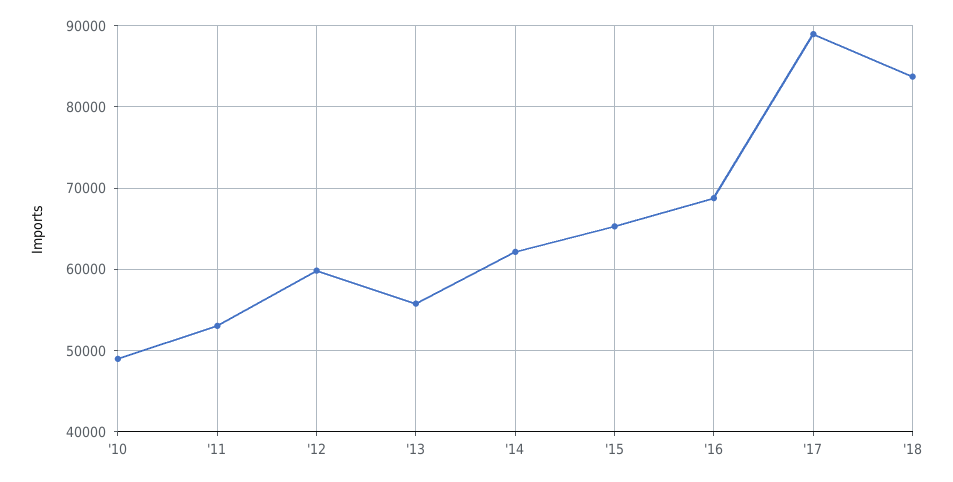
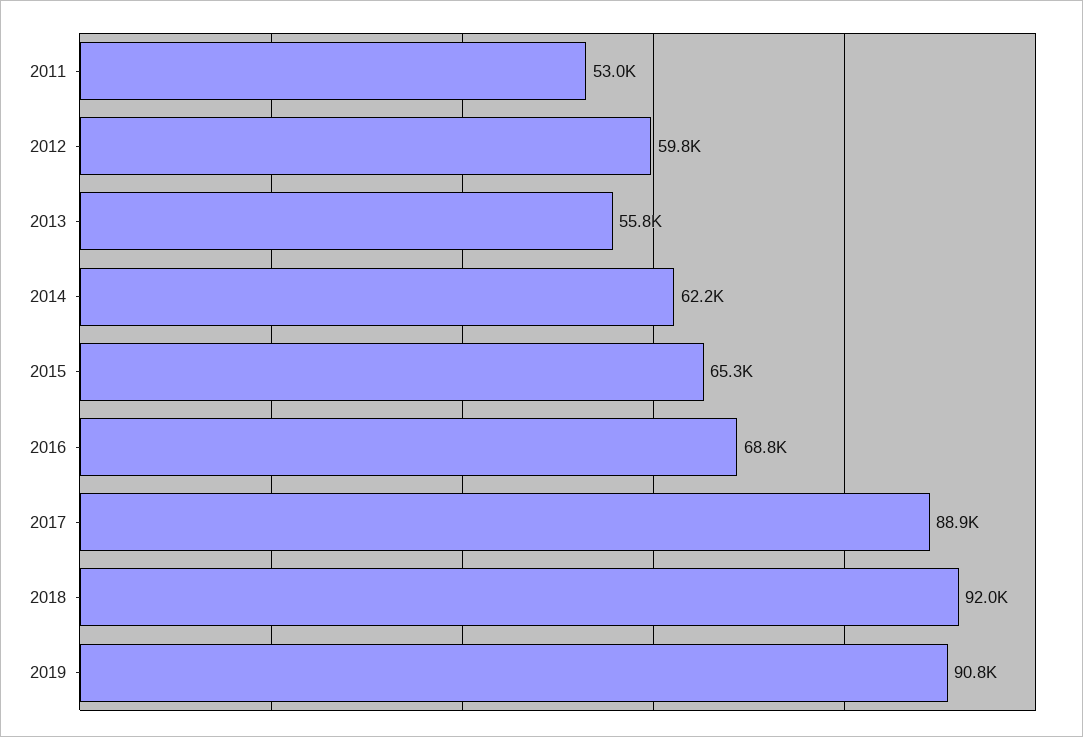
'10: 49000 -> none
'18: 84000 -> 92000
2019: none -> 90800

